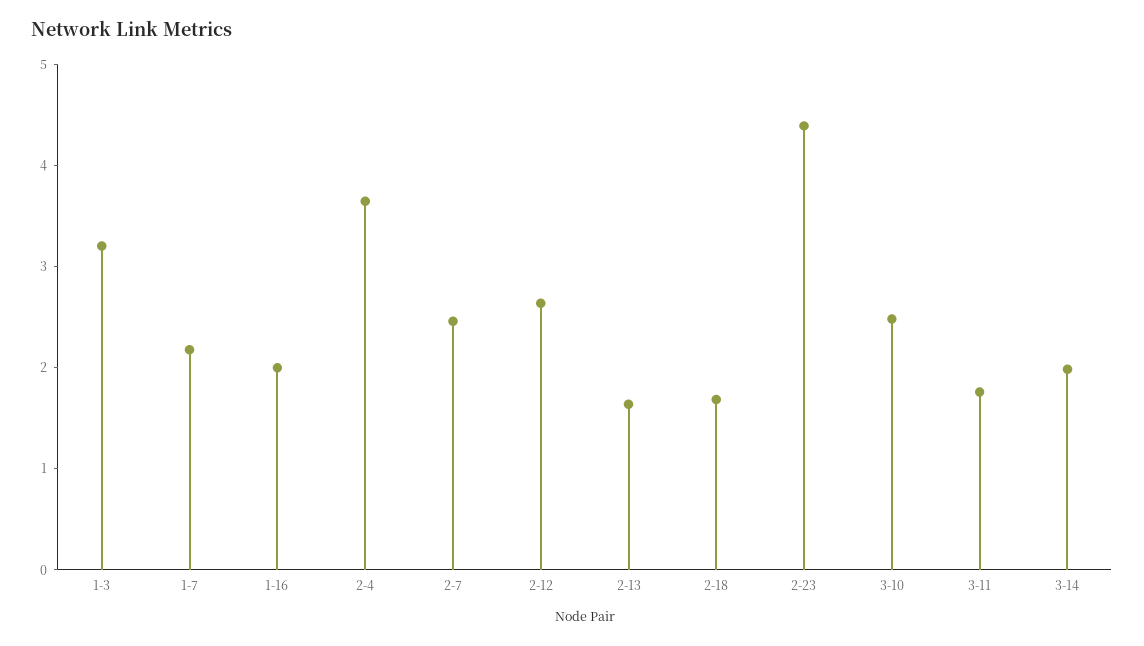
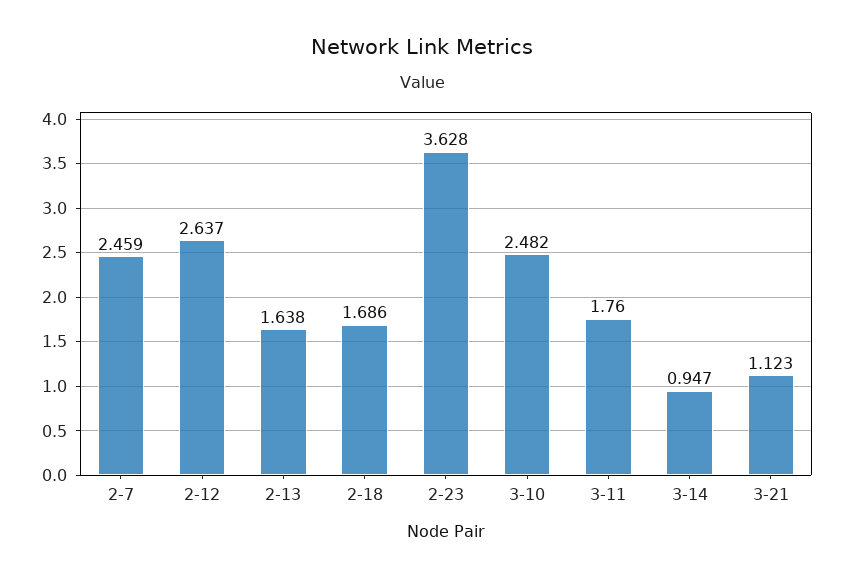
1-3: 3.2 -> none
1-7: 2.2 -> none
1-16: 2 -> none
2-4: 3.6 -> none
2-23: 4.4 -> 3.628
3-14: 2 -> 0.947
3-21: none -> 1.123

